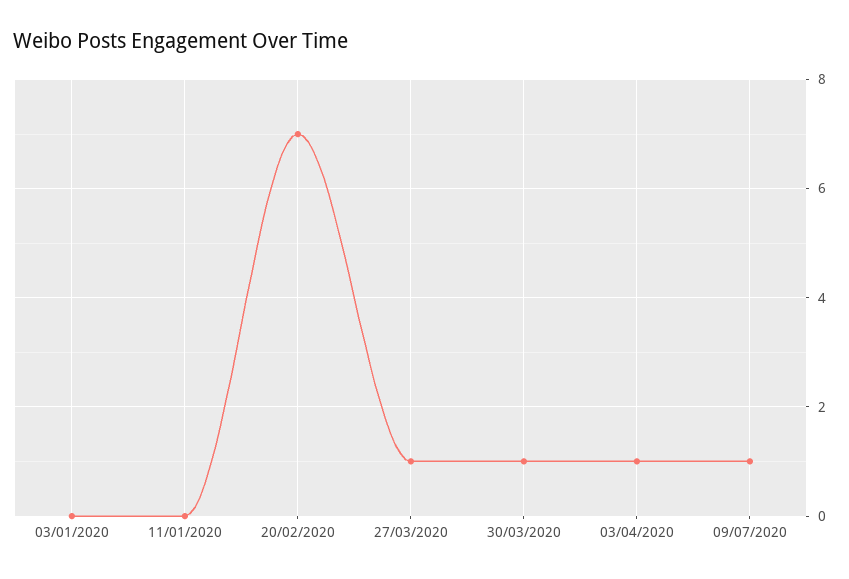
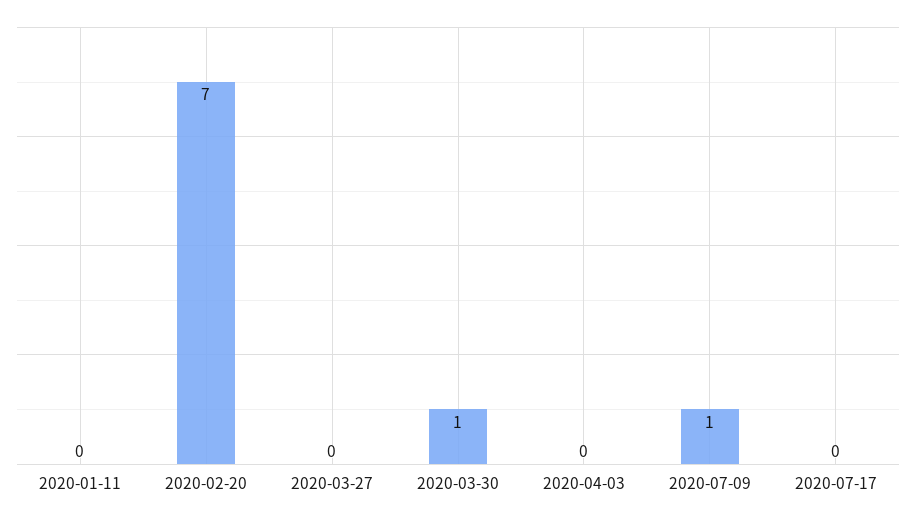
03/01/2020: 0 -> none
27/03/2020: 1 -> 0
03/04/2020: 1 -> 0
2020-07-17: none -> 0

